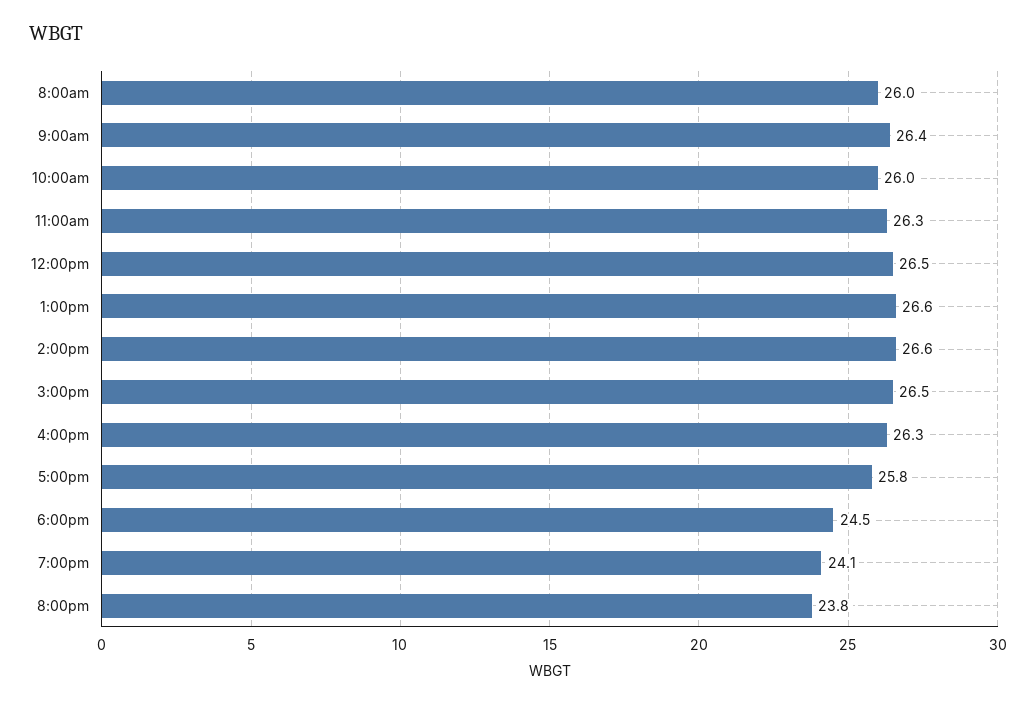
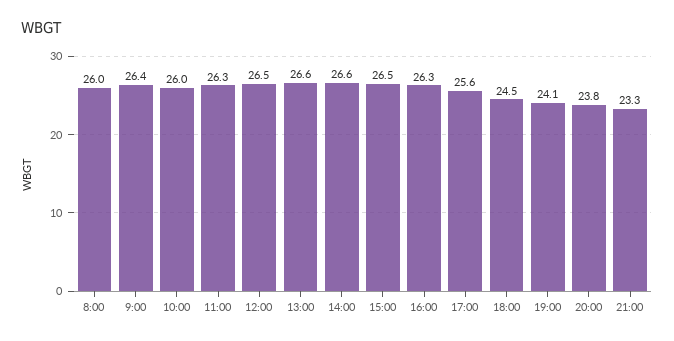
5:00pm: 25.8 -> 25.6
21:00: none -> 23.3

